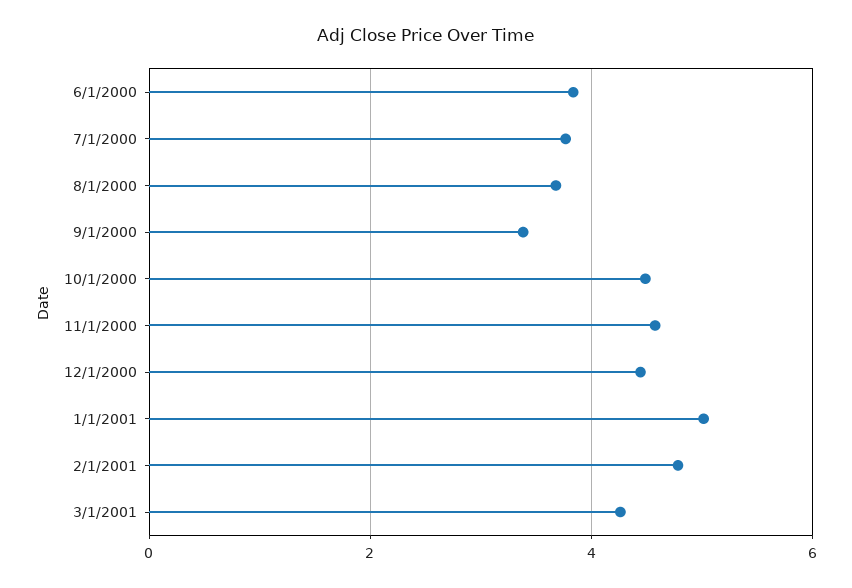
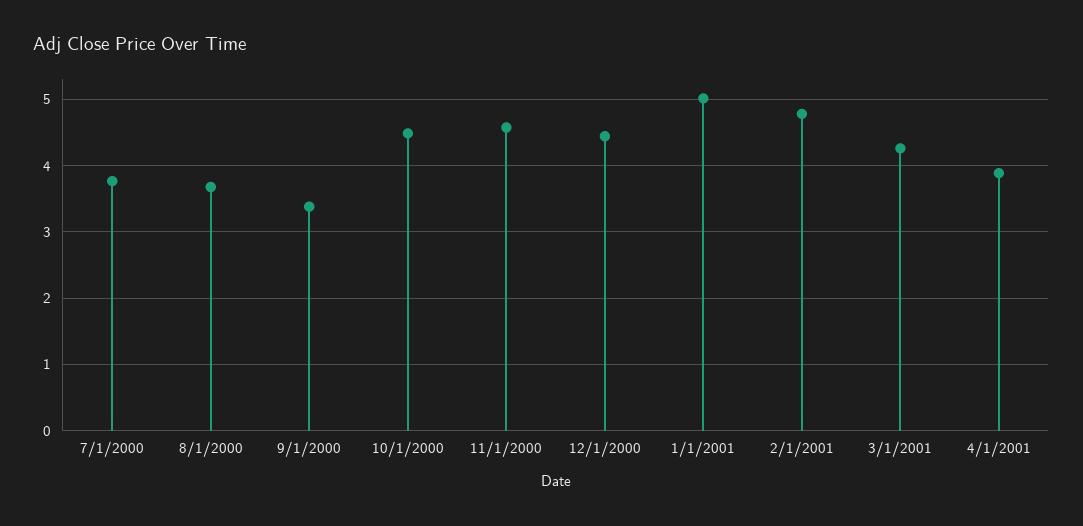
6/1/2000: 3.8 -> none
4/1/2001: none -> 3.9

